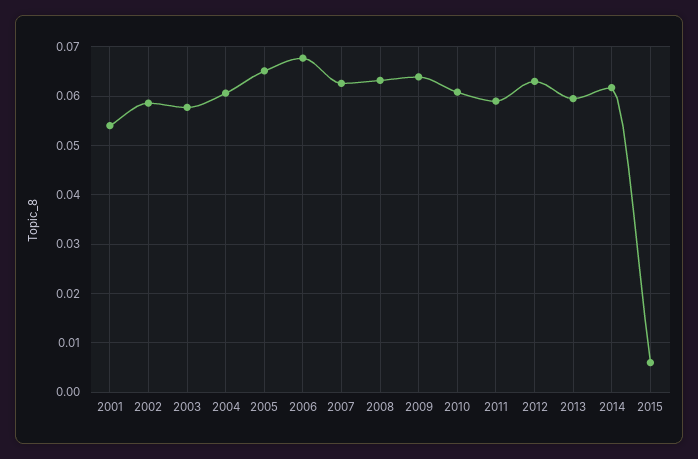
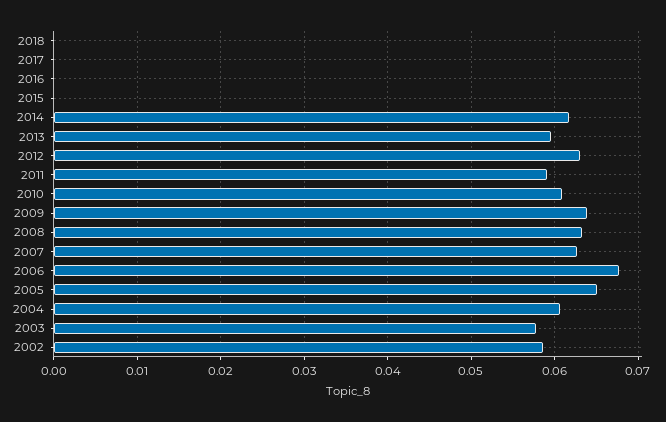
2001: 0.054 -> none
2015: 0.006 -> 0
2018: none -> 0
2017: none -> 0
2016: none -> 0

